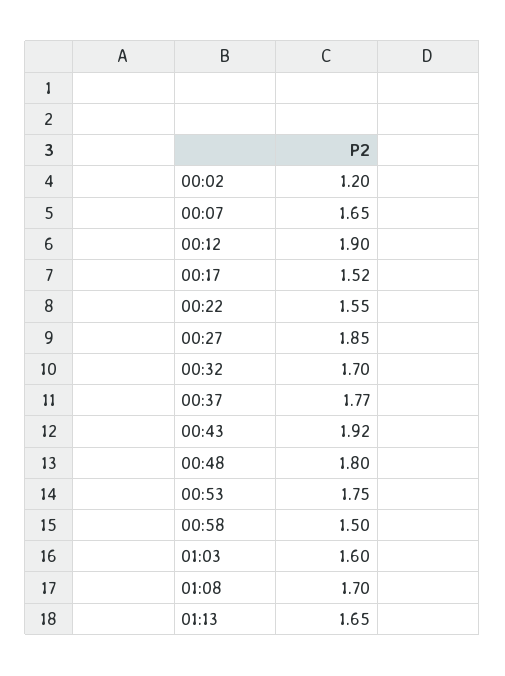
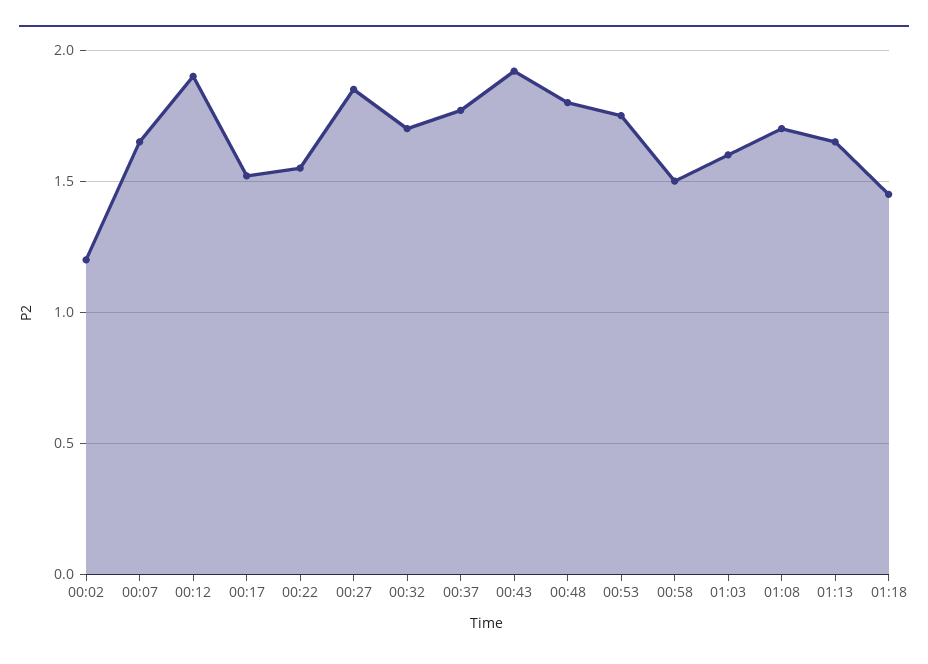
01:18: none -> 1.45

